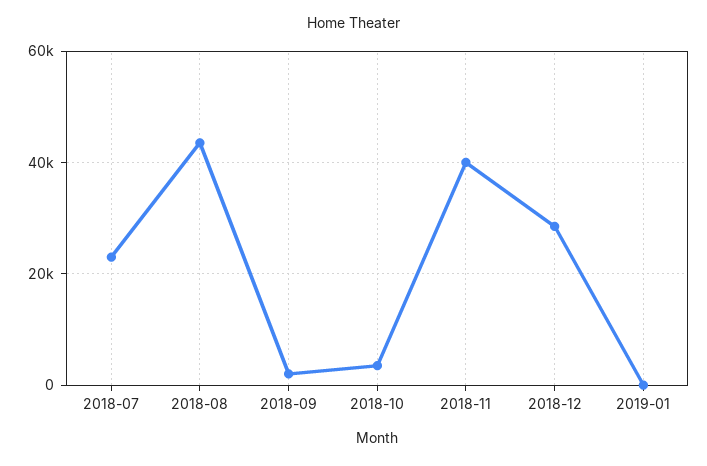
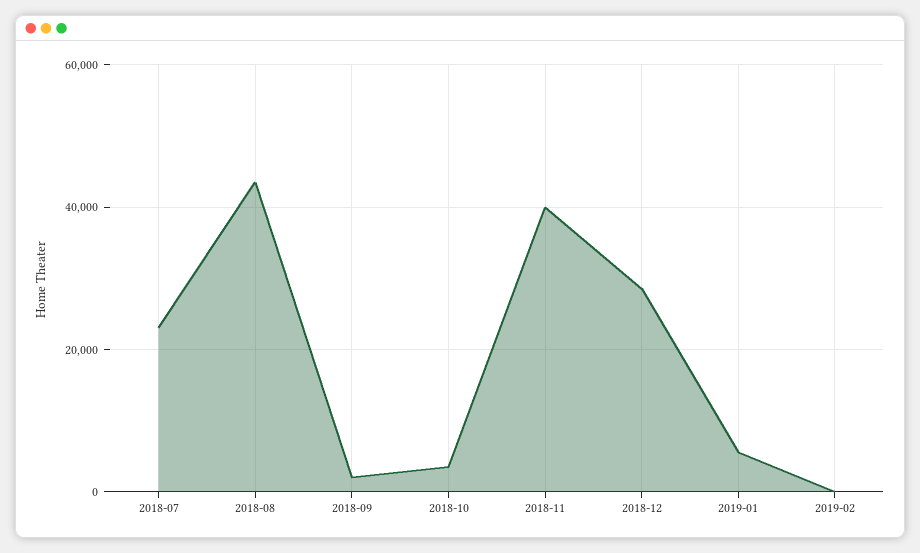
2019-01: 0 -> 6000
2019-02: none -> 0

